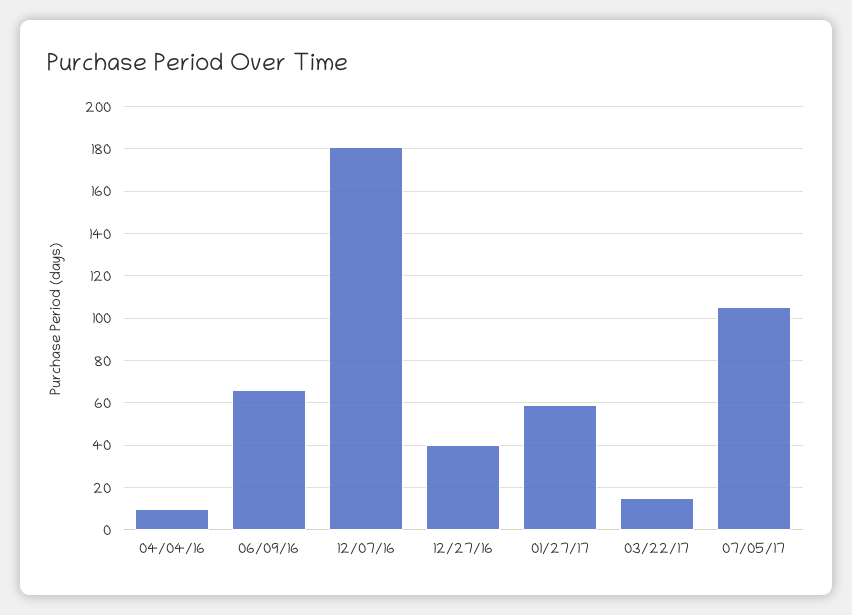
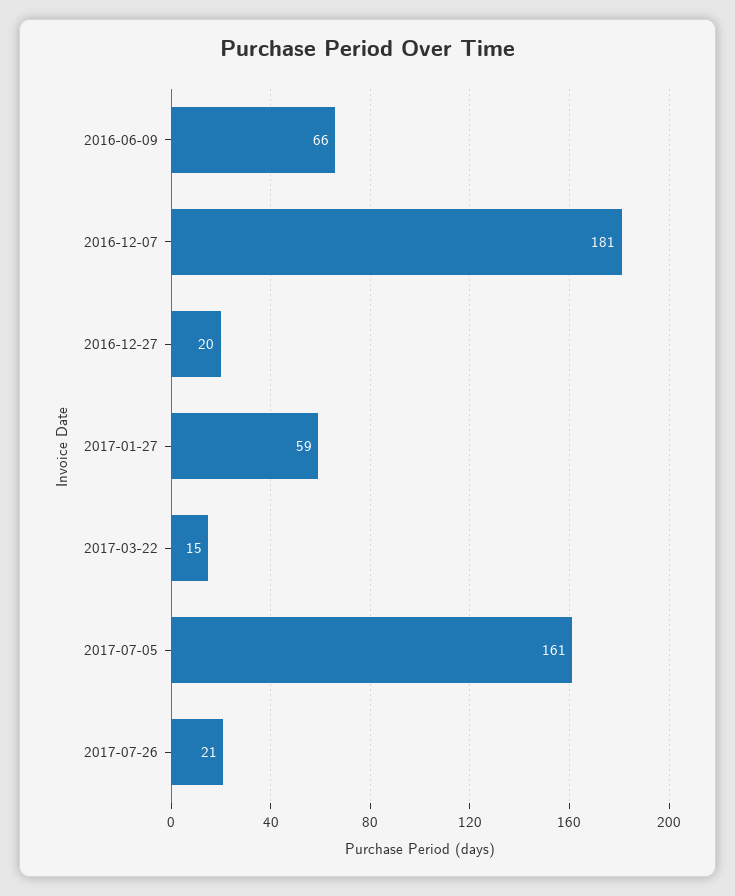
04/04/16: 10 -> none
12/27/16: 40 -> 20
07/05/17: 105 -> 161
2017-07-26: none -> 21

